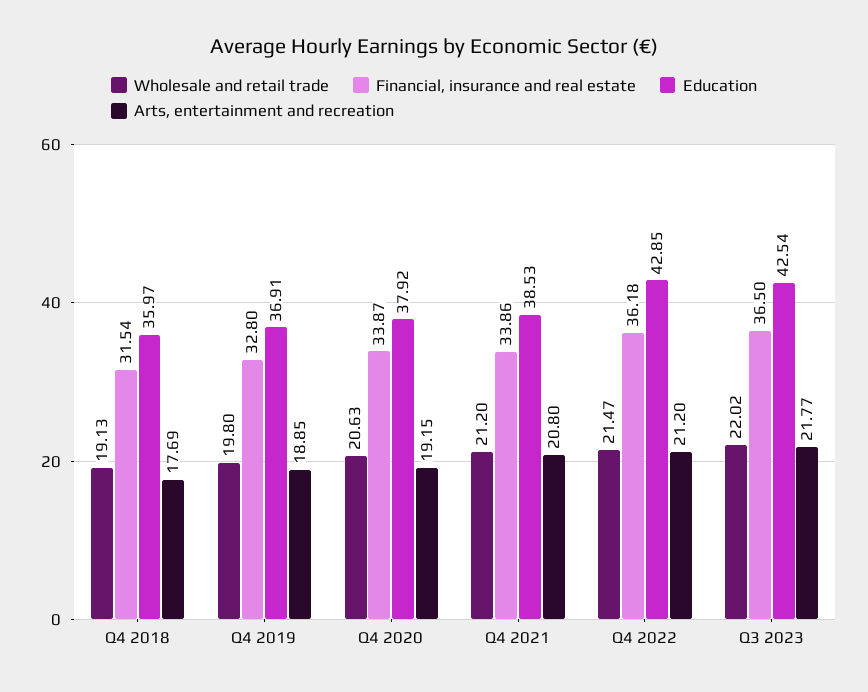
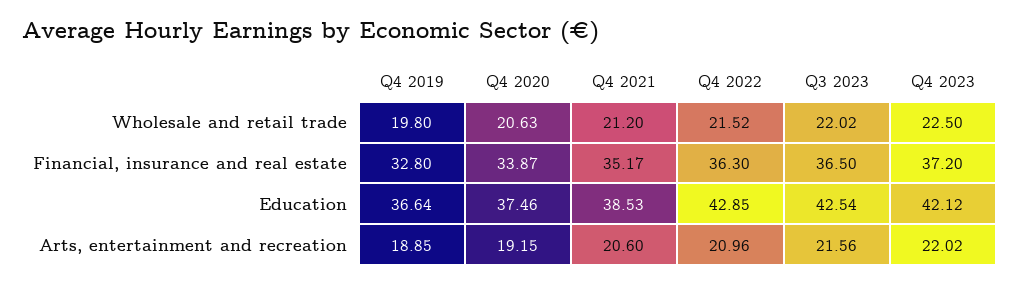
Wholesale and retail trade, Q4 2018: 19.13 -> none
Financial, insurance and real estate, Q4 2018: 31.54 -> none
Education, Q4 2018: 35.97 -> none
Arts, entertainment and recreation, Q4 2018: 17.69 -> none
Education, Q4 2019: 36.91 -> 36.64
Education, Q4 2020: 37.92 -> 37.46
Financial, insurance and real estate, Q4 2021: 33.86 -> 35.17
Arts, entertainment and recreation, Q4 2021: 20.8 -> 20.6
Wholesale and retail trade, Q4 2022: 21.47 -> 21.52
Financial, insurance and real estate, Q4 2022: 36.18 -> 36.3
Arts, entertainment and recreation, Q4 2022: 21.2 -> 20.96
Arts, entertainment and recreation, Q3 2023: 21.77 -> 21.56
Wholesale and retail trade, Q4 2023: none -> 22.5
Financial, insurance and real estate, Q4 2023: none -> 37.2
Education, Q4 2023: none -> 42.12
Arts, entertainment and recreation, Q4 2023: none -> 22.02

